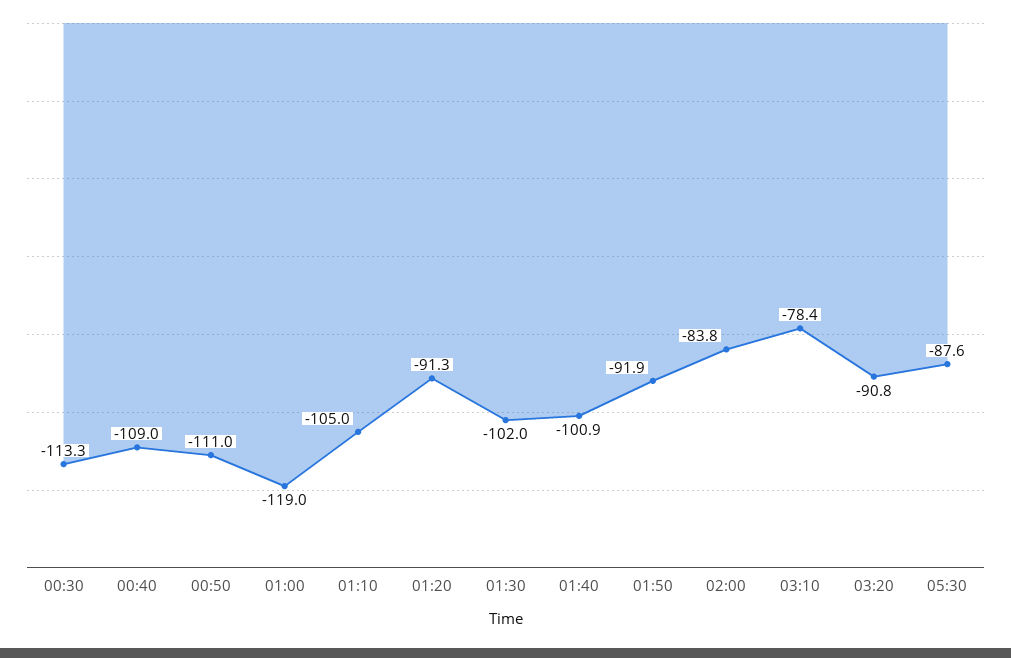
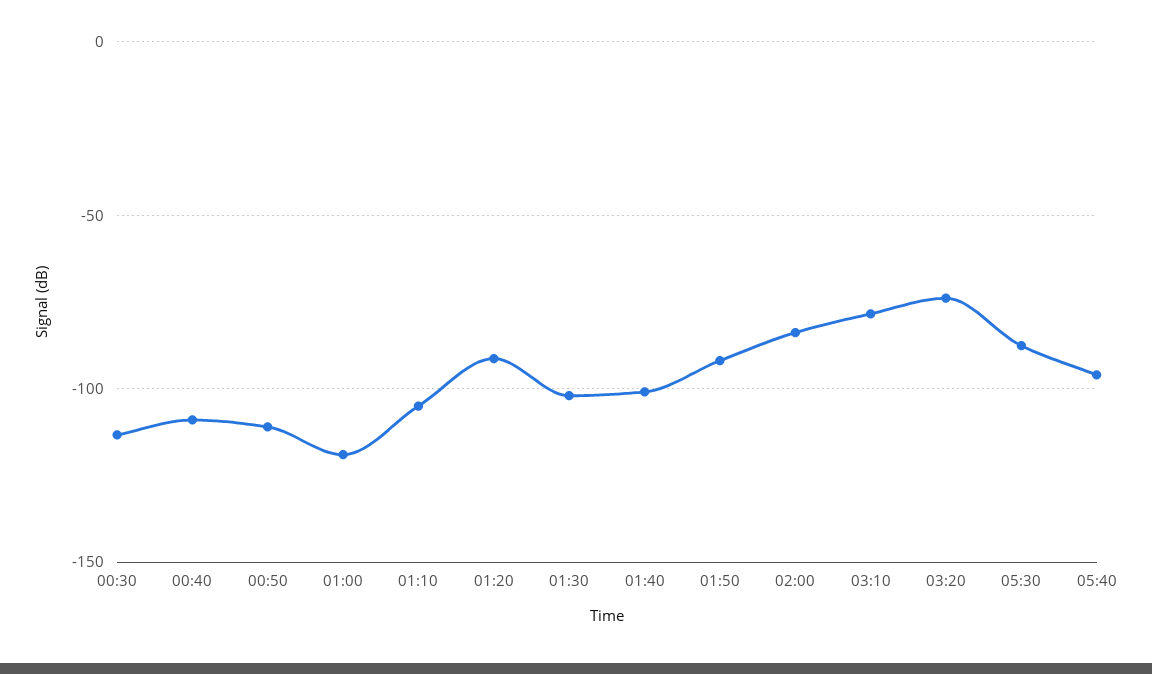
03:20: -90.8 -> -75
05:40: none -> -95

